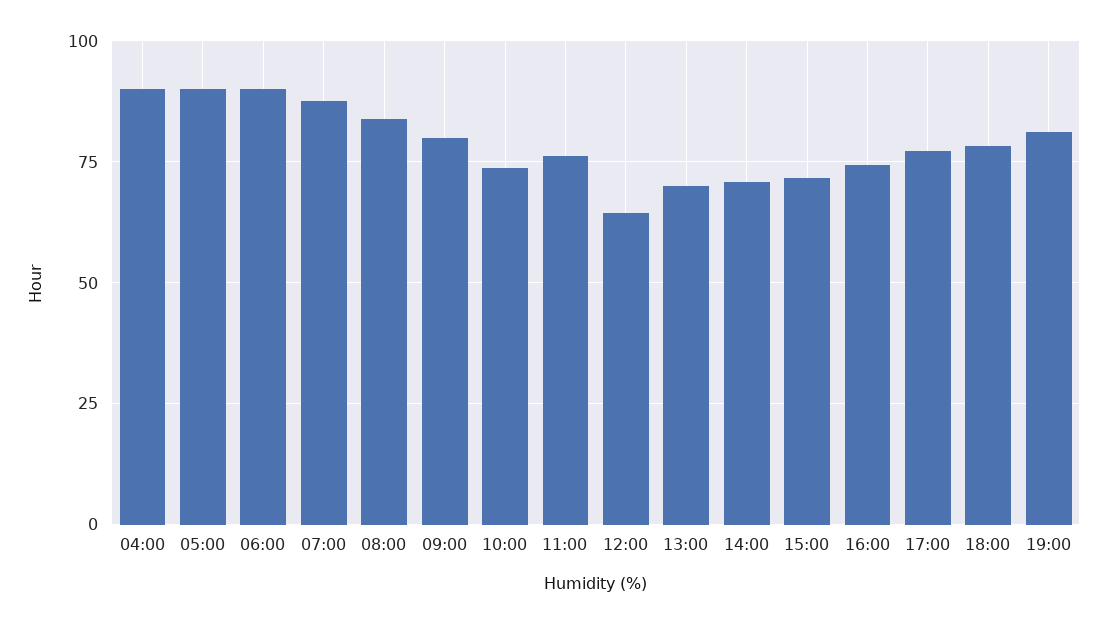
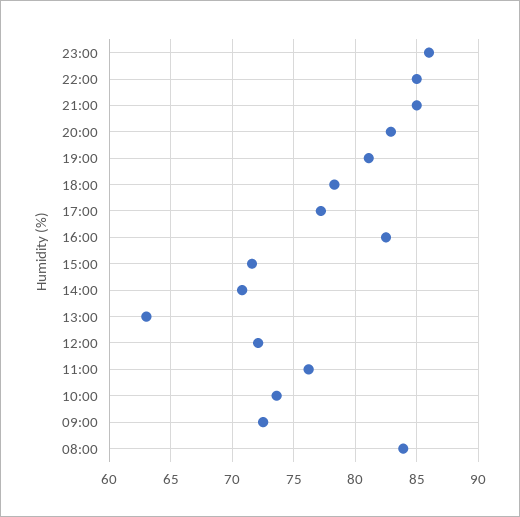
04:00: 90 -> none
05:00: 90 -> none
06:00: 90 -> none
07:00: 87.5 -> none
09:00: 80 -> 72.5
12:00: 65 -> 72
13:00: 70 -> 63
16:00: 75 -> 82.5
23:00: none -> 86
22:00: none -> 85
21:00: none -> 85
20:00: none -> 83

